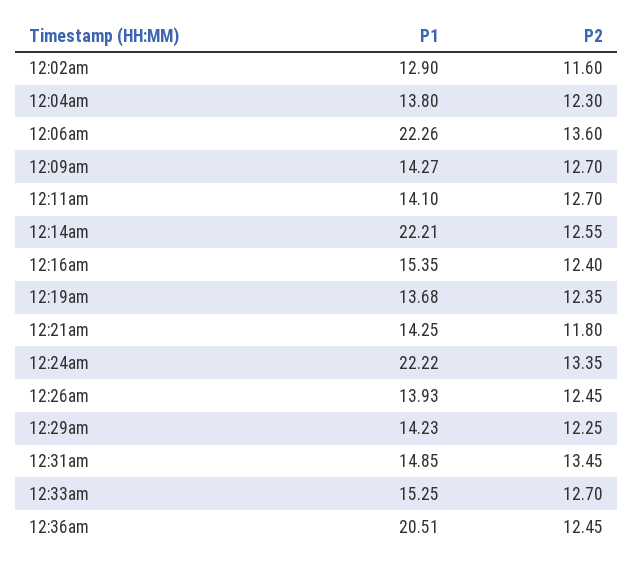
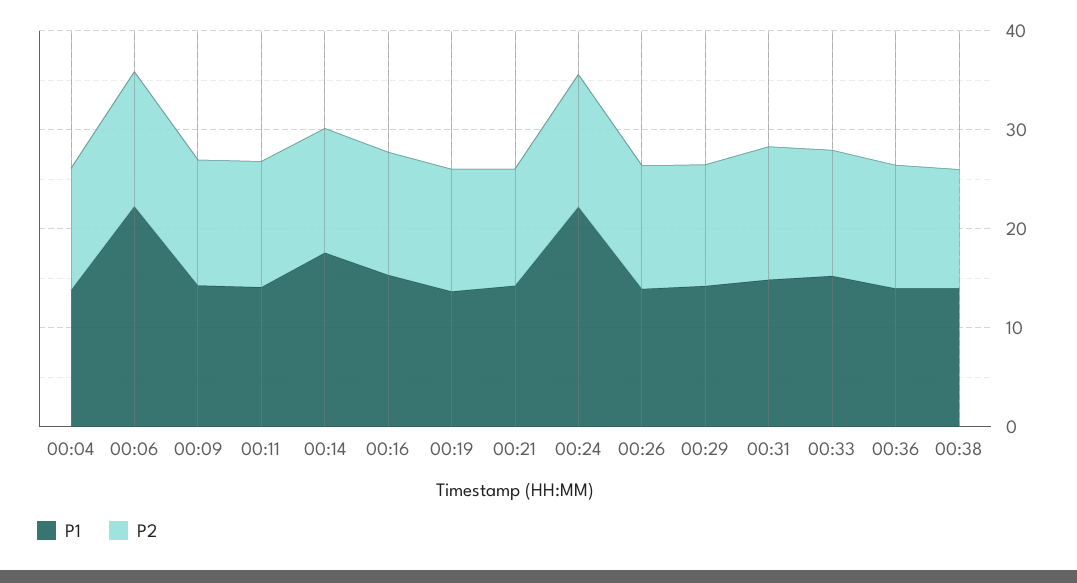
P1, 12:02am: 12.9 -> none
P2, 12:02am: 11.6 -> none
P1, 12:14am: 22.21 -> 18
P1, 12:36am: 20.51 -> 14
P1, 00:38: none -> 14
P2, 00:38: none -> 12

